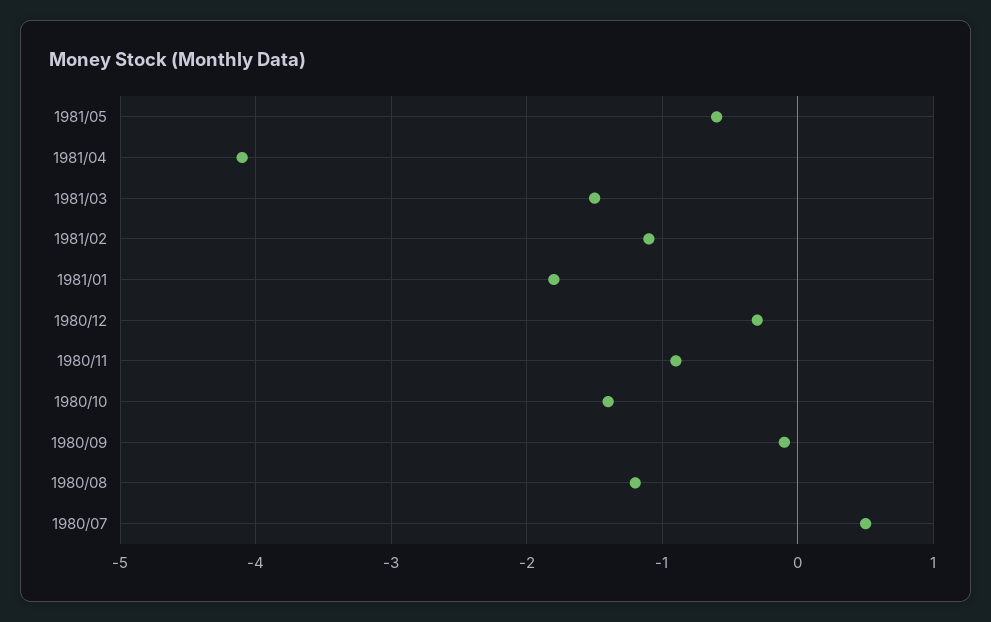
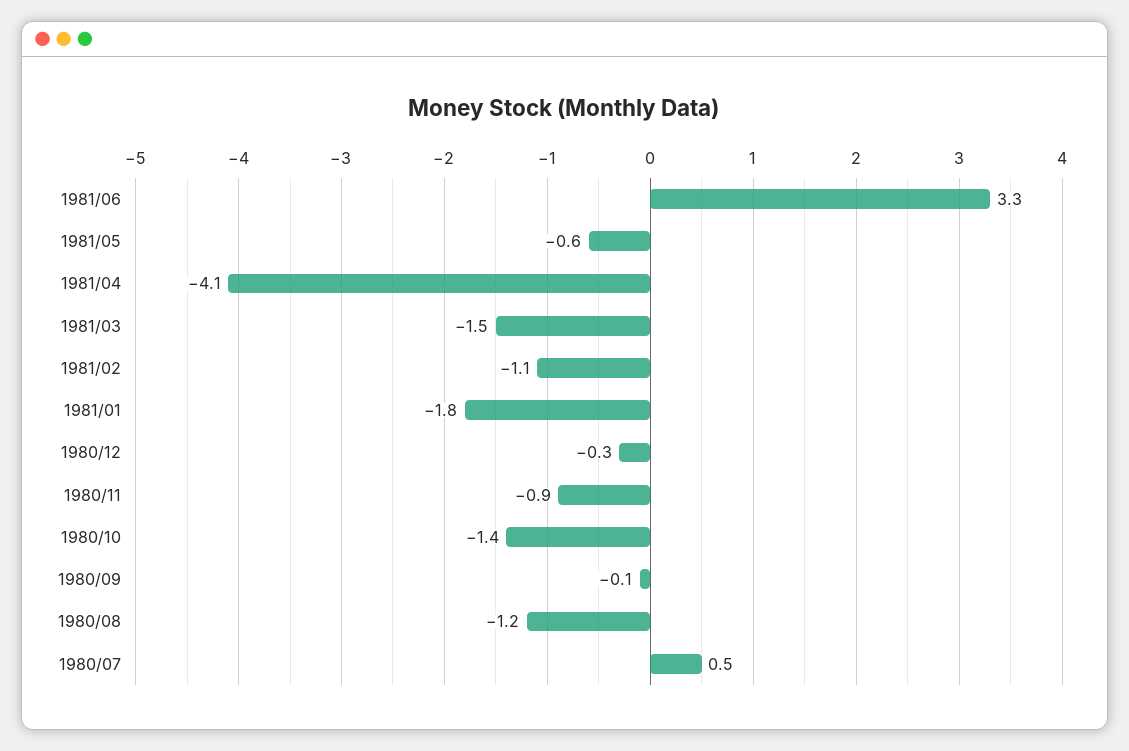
1981/06: none -> 3.3

